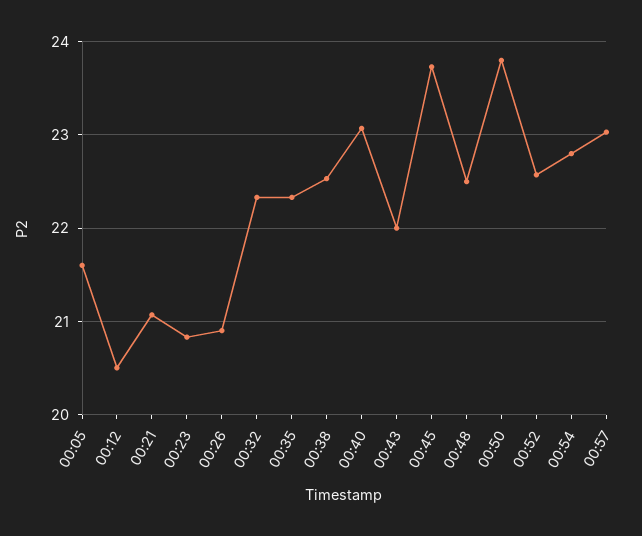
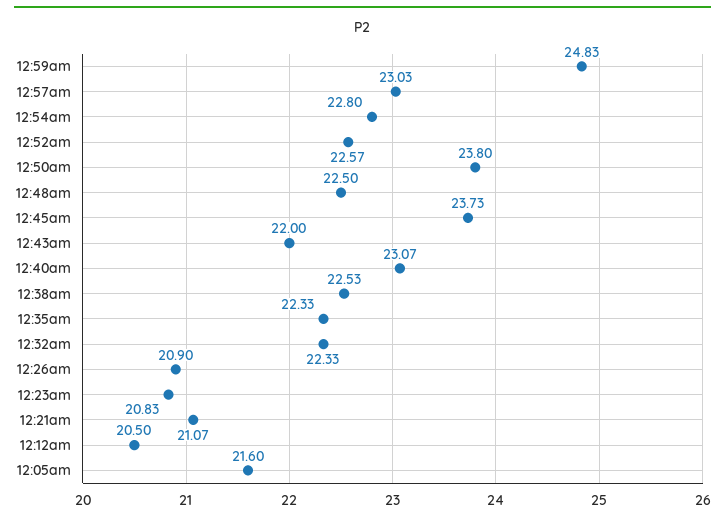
12:59am: none -> 24.83

